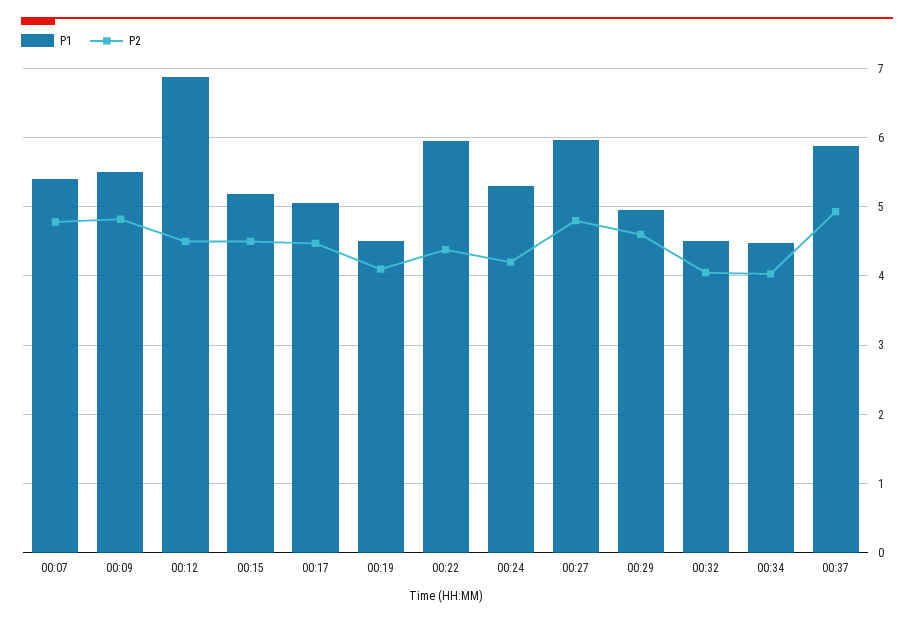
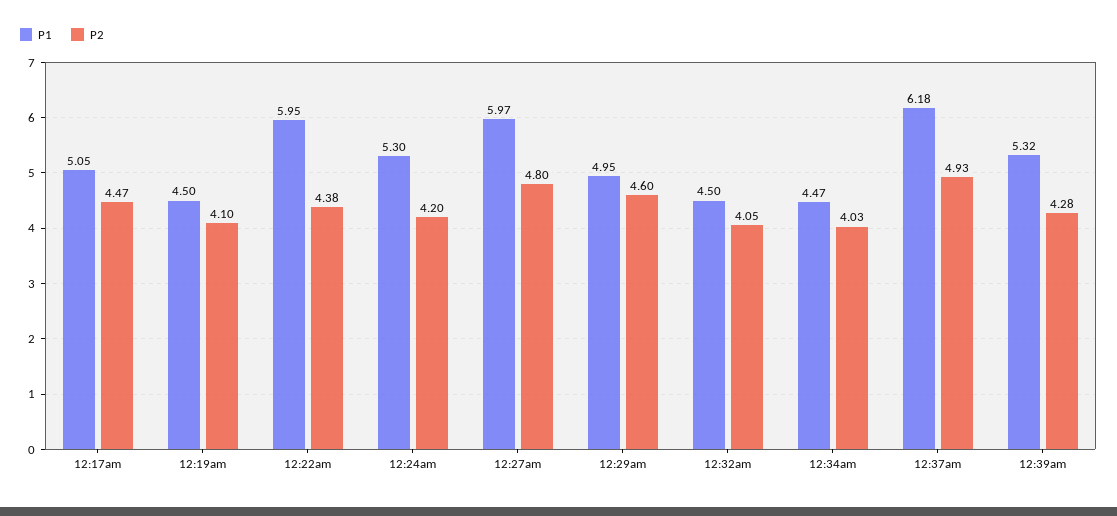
P1, 00:07: 5.4 -> none
P2, 00:07: 4.8 -> none
P1, 00:09: 5.5 -> none
P2, 00:09: 4.8 -> none
P1, 00:12: 6.9 -> none
P2, 00:12: 4.5 -> none
P1, 00:15: 5.2 -> none
P2, 00:15: 4.5 -> none
P1, 00:37: 5.9 -> 6.18
P1, 12:39am: none -> 5.32
P2, 12:39am: none -> 4.28

